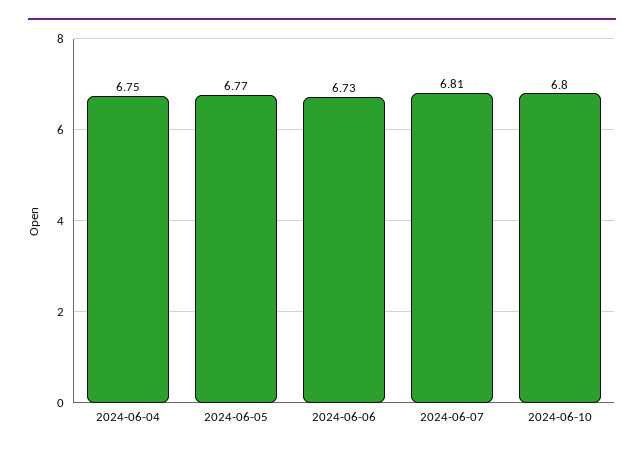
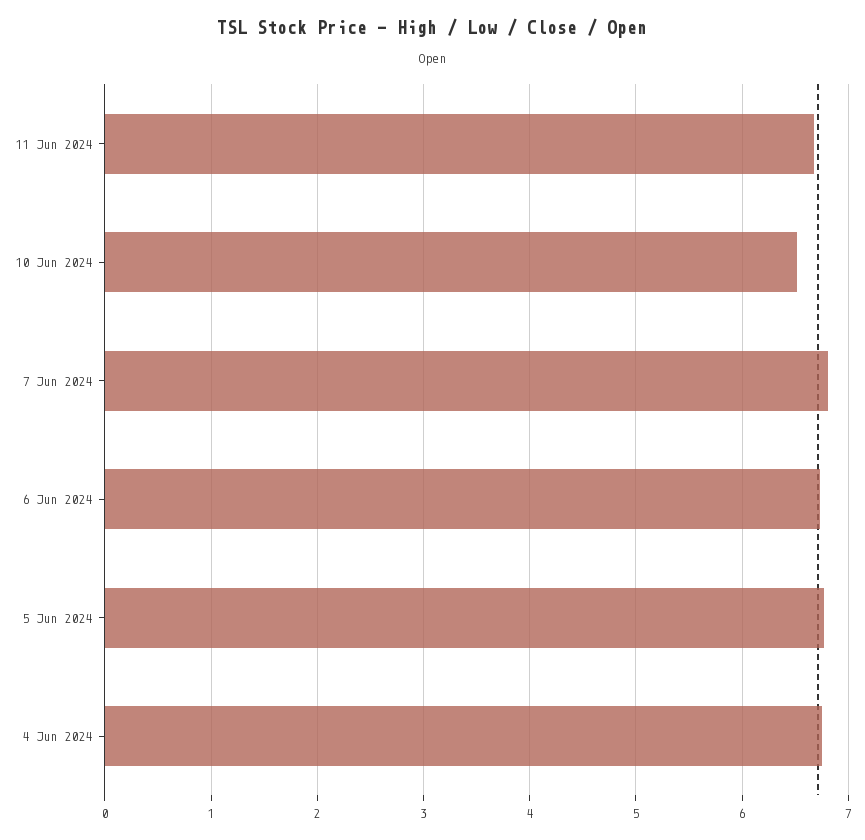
2024-06-10: 6.8 -> 6.5
11 Jun 2024: none -> 6.7

